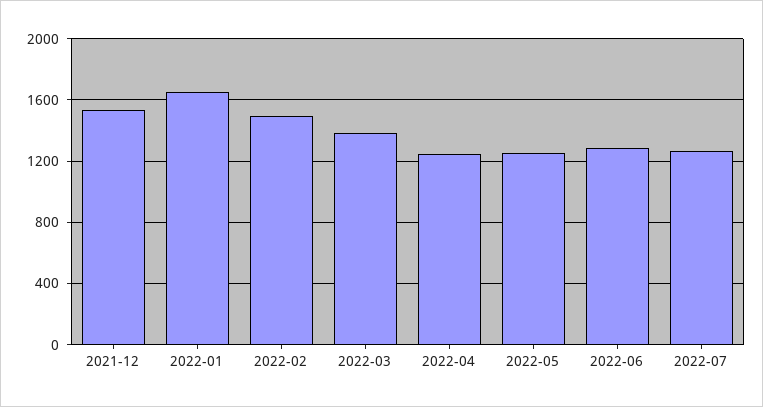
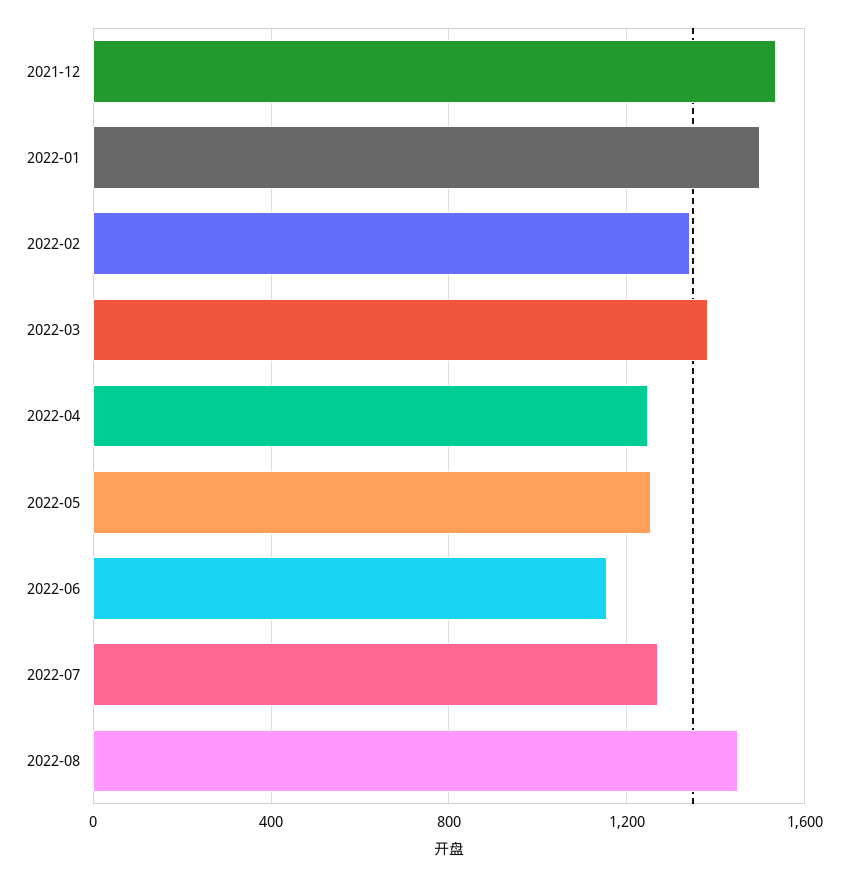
2022-01: 1650 -> 1500
2022-02: 1500 -> 1350
2022-06: 1300 -> 1150
2022-08: none -> 1450

